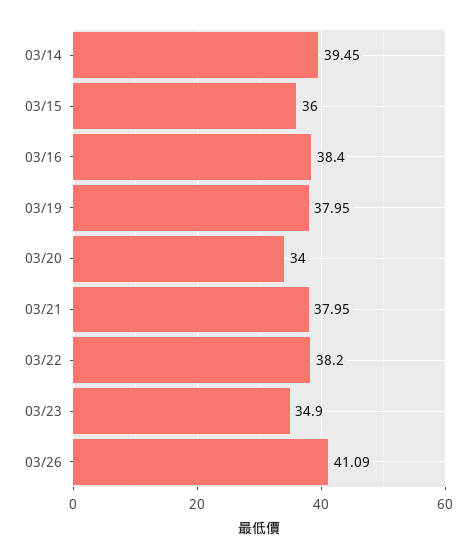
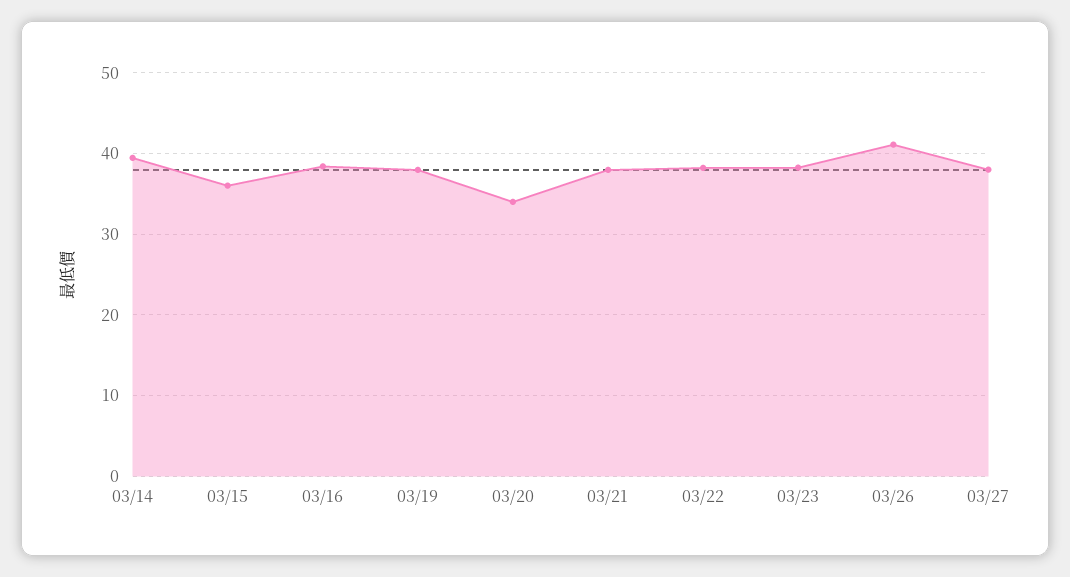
03/23: 34.9 -> 38
03/27: none -> 38

